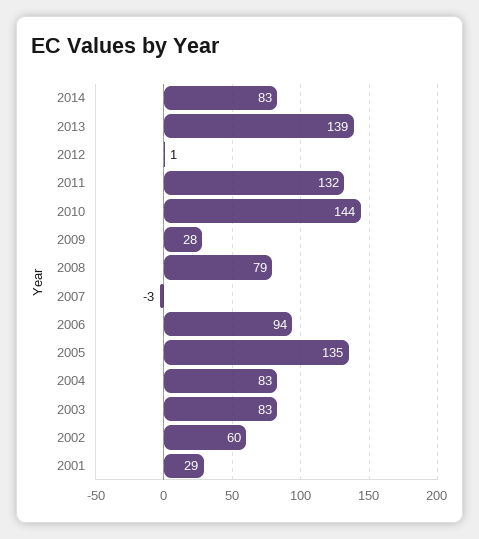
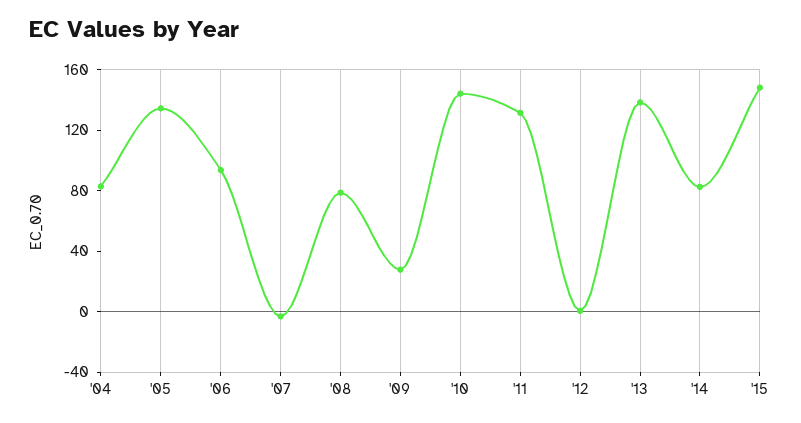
2003: 83 -> none
2002: 60 -> none
2001: 29 -> none
'15: none -> 150

